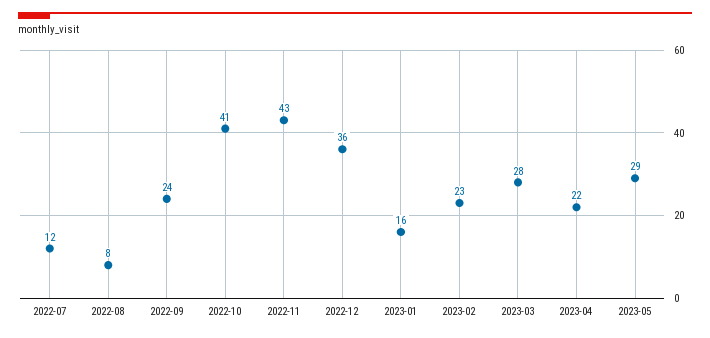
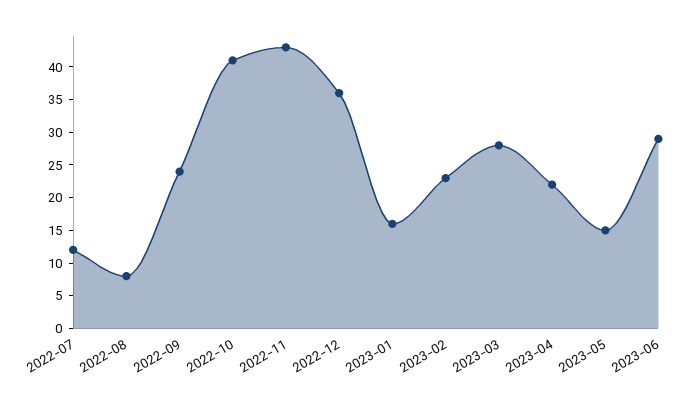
2023-05: 29 -> 15
2023-06: none -> 30

